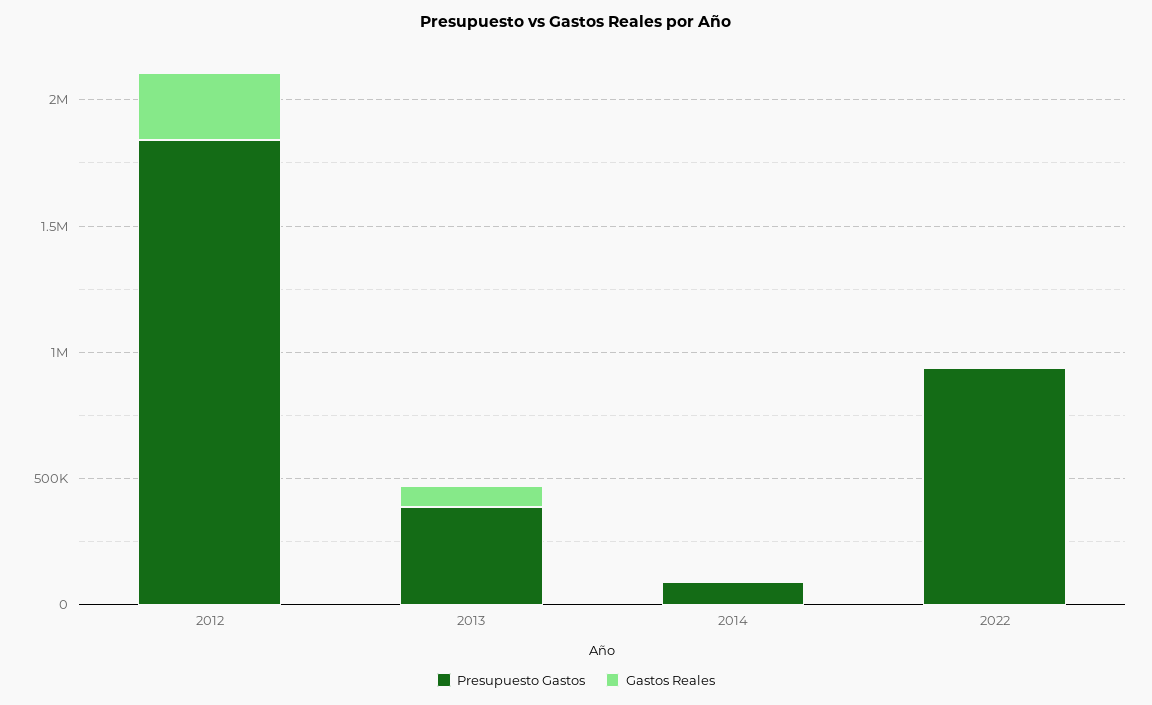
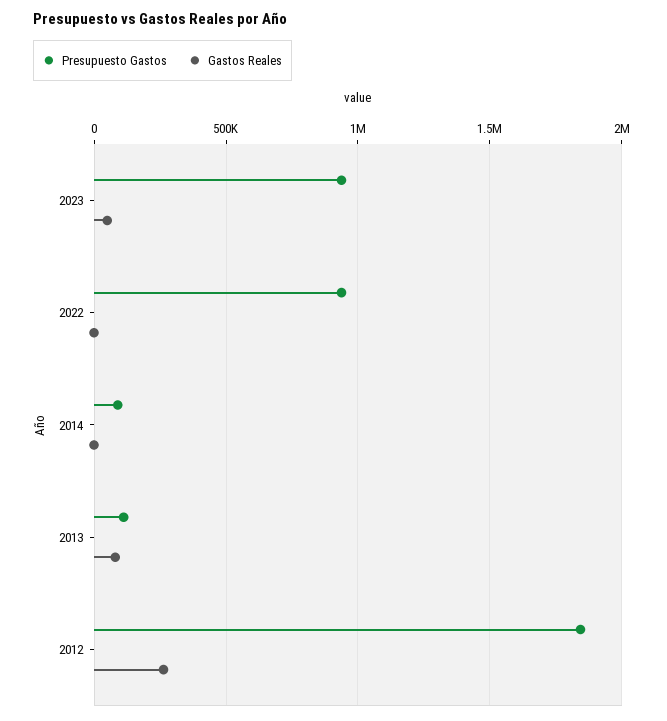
Presupuesto Gastos, 2013: 400000 -> 100000
Presupuesto Gastos, 2023: none -> 950000
Gastos Reales, 2023: none -> 50000

